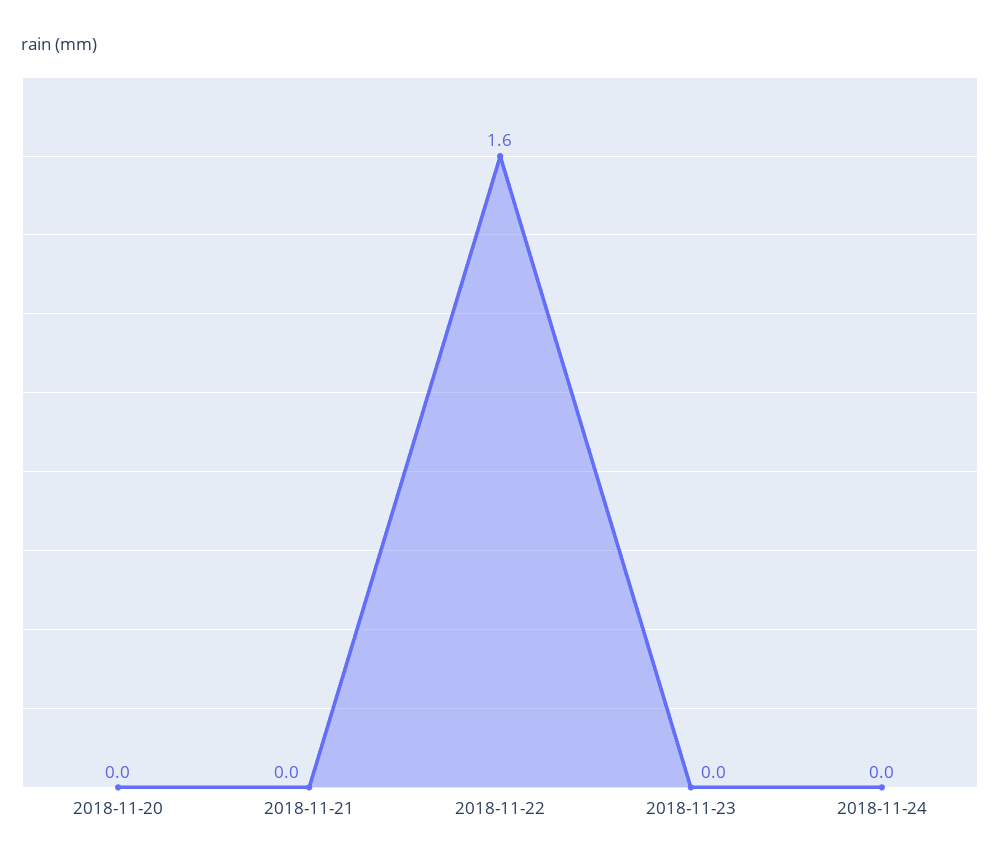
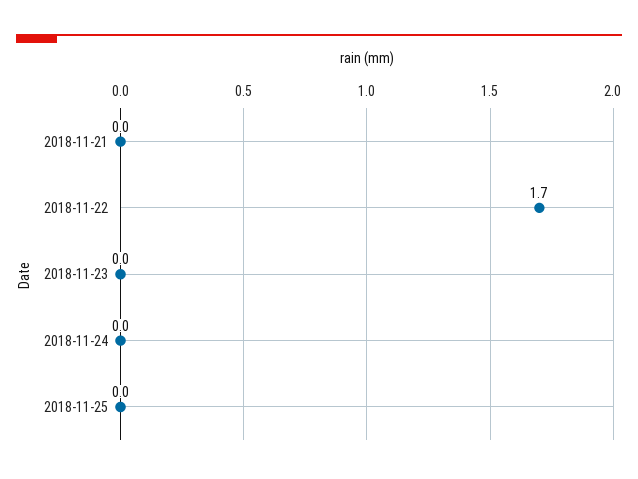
2018-11-20: 0 -> none
2018-11-22: 1.6 -> 1.7
2018-11-25: none -> 0

